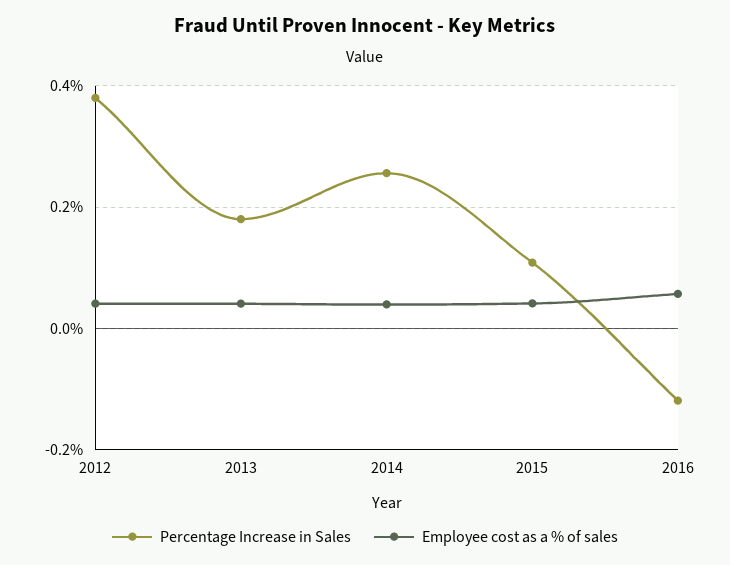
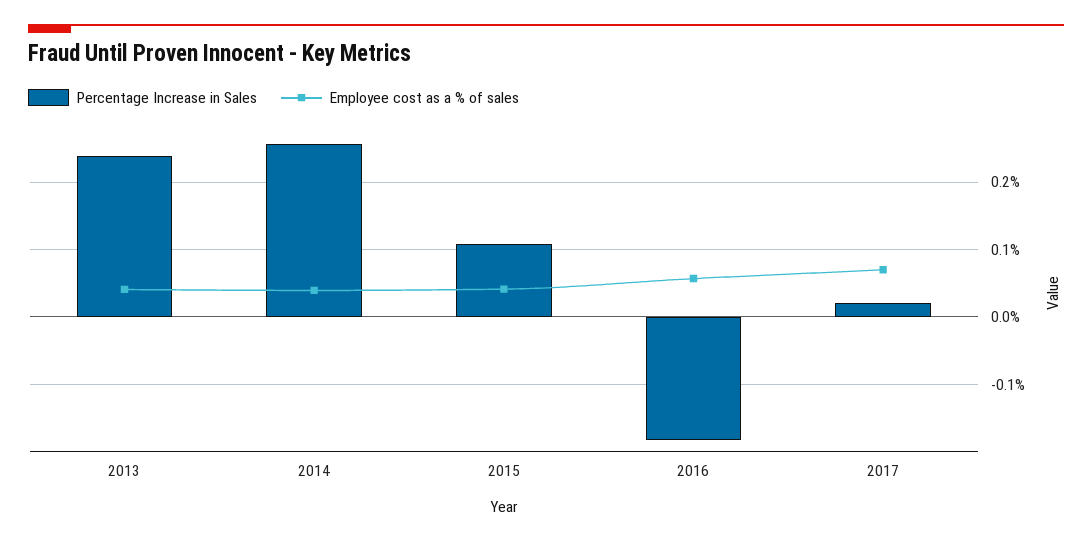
Percentage Increase in Sales, 2012: 0.38 -> none
Employee cost as a % of sales, 2012: 0.04 -> none
Percentage Increase in Sales, 2013: 0.18 -> 0.24
Percentage Increase in Sales, 2016: -0.12 -> -0.18
Percentage Increase in Sales, 2017: none -> 0.02
Employee cost as a % of sales, 2017: none -> 0.07

